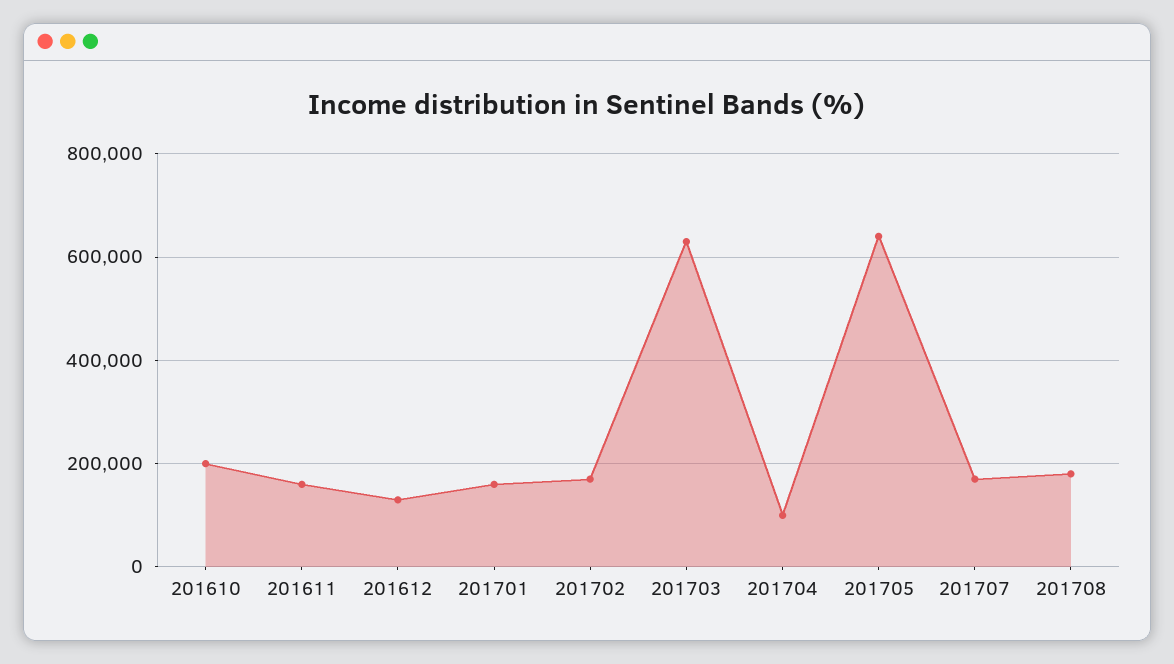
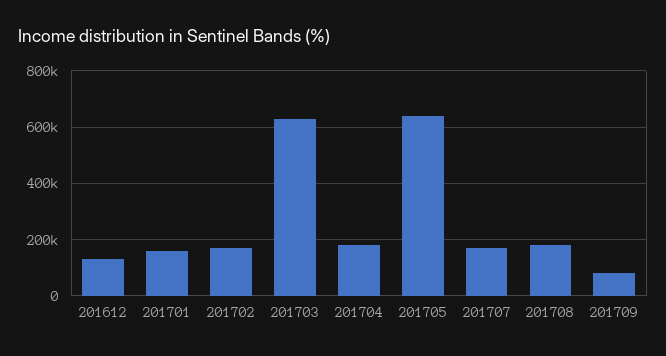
201610: 200000 -> none
201611: 160000 -> none
201704: 100000 -> 175000
201709: none -> 75000

